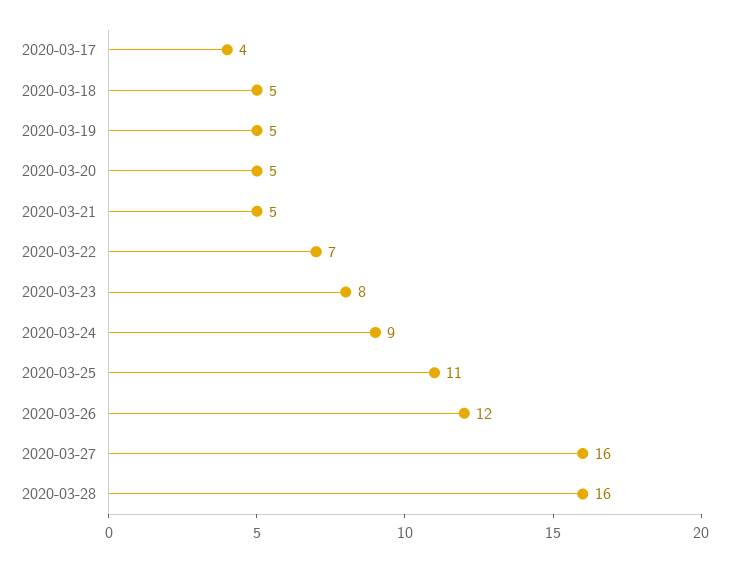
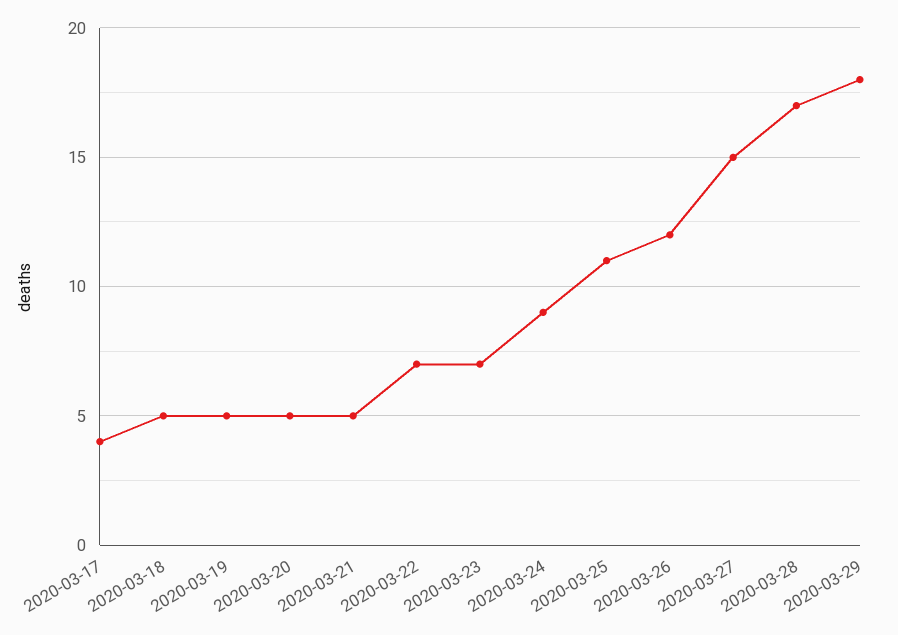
2020-03-23: 8 -> 7
2020-03-27: 16 -> 15
2020-03-28: 16 -> 17
2020-03-29: none -> 18

